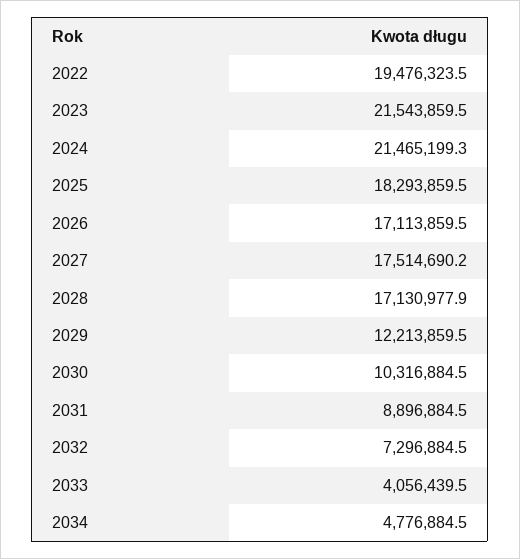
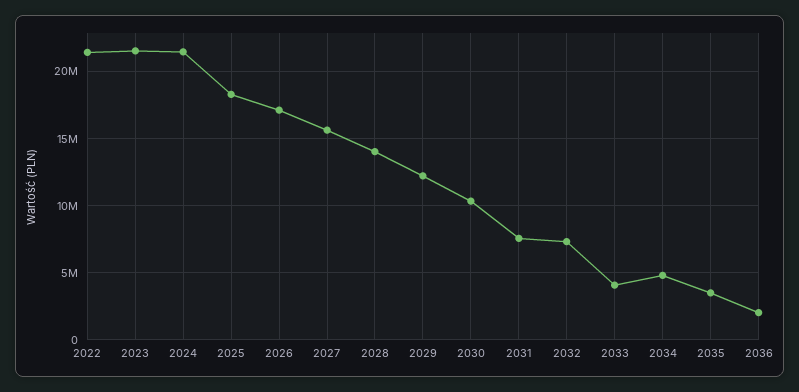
2022: 19476323.5 -> 21500000
2027: 17514690.2 -> 15500000
2028: 17130977.9 -> 14000000
2031: 8896884.5 -> 7500000
2035: none -> 3500000
2036: none -> 2000000

